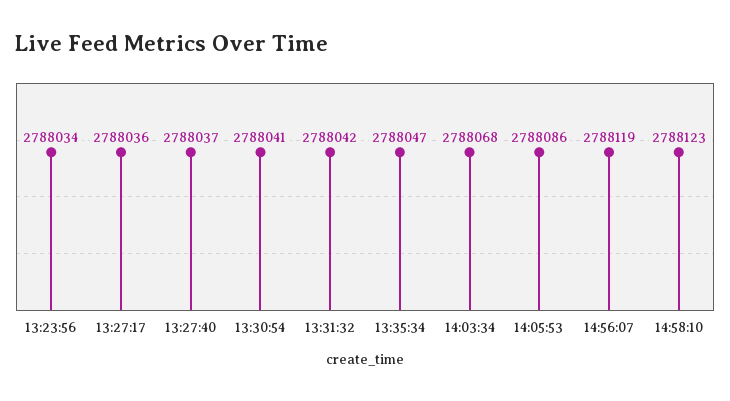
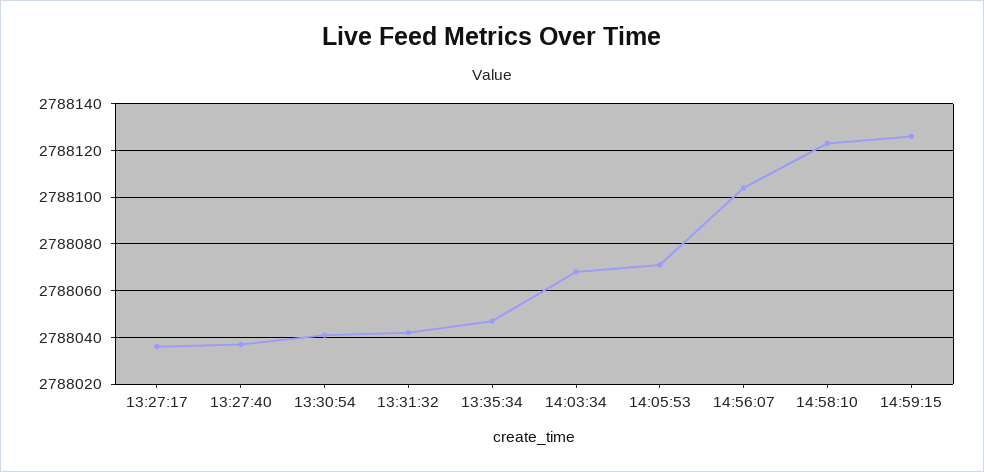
13:23:56: 2788034 -> none
14:05:53: 2788086 -> 2788070
14:56:07: 2788119 -> 2788105
14:59:15: none -> 2788125

